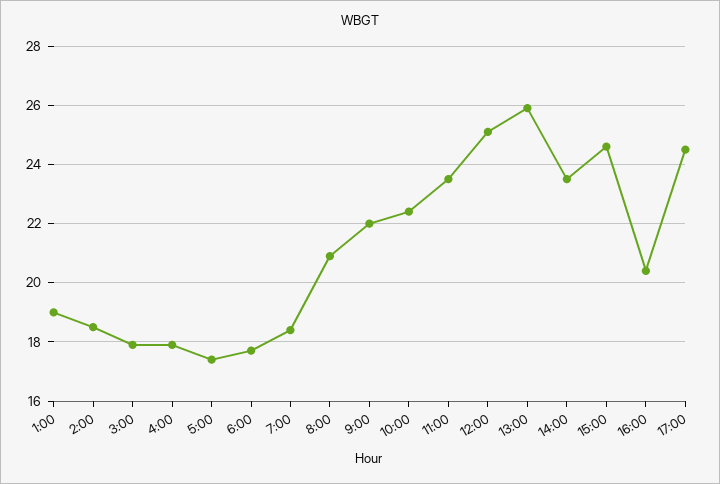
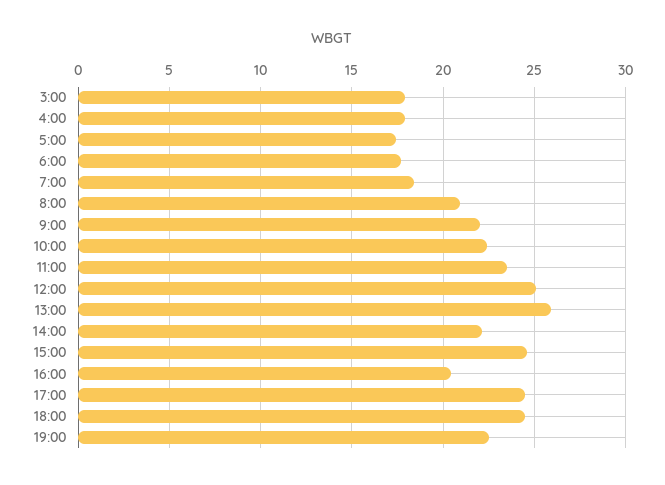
1:00: 19 -> none
2:00: 18.5 -> none
14:00: 23.5 -> 22
18:00: none -> 24.5
19:00: none -> 22.5

